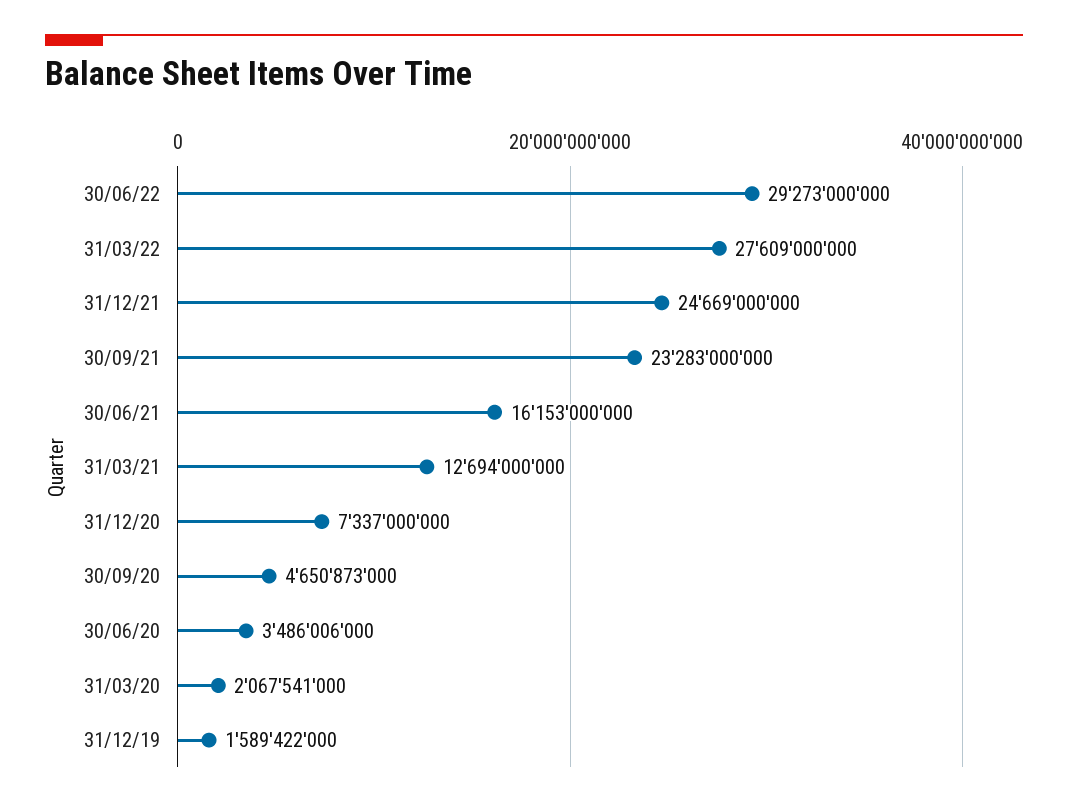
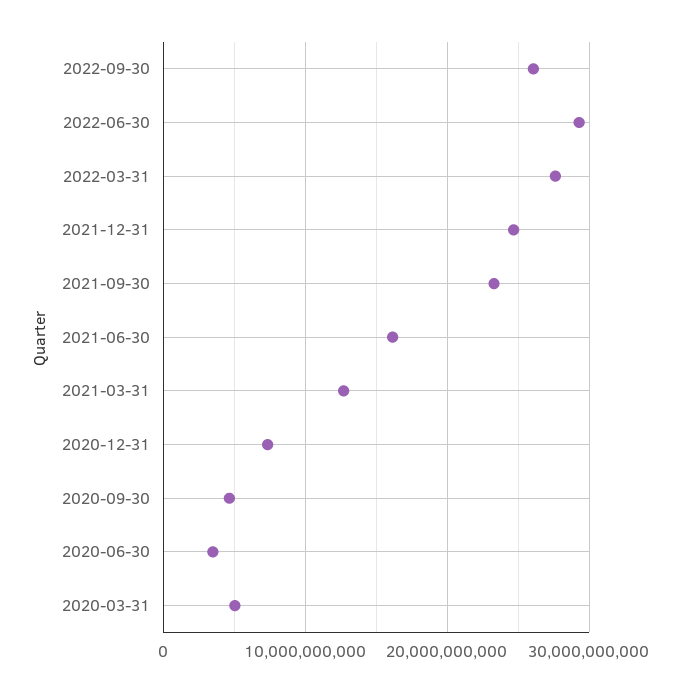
31/03/20: 2067541000 -> 5000000000
31/12/19: 1589422000 -> none
2022-09-30: none -> 26000000000

